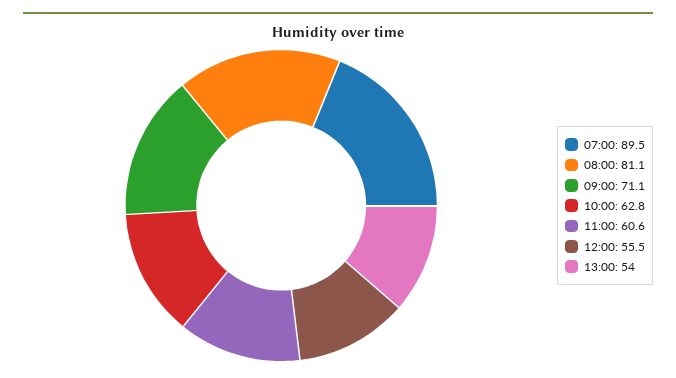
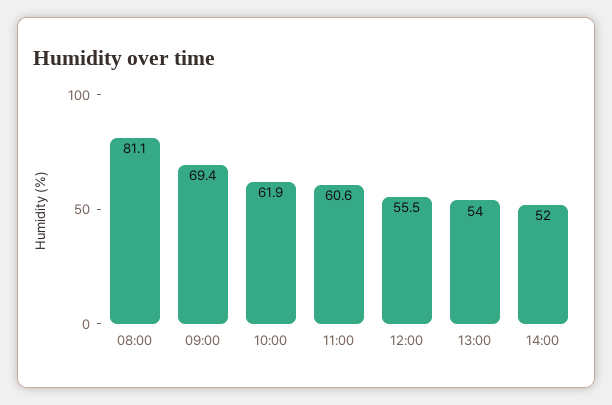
07:00: 89.5 -> none
09:00: 71.1 -> 69.4
10:00: 62.8 -> 61.9
14:00: none -> 52

